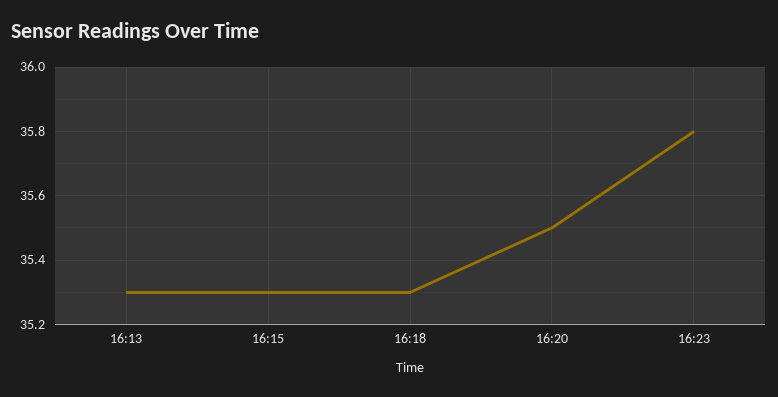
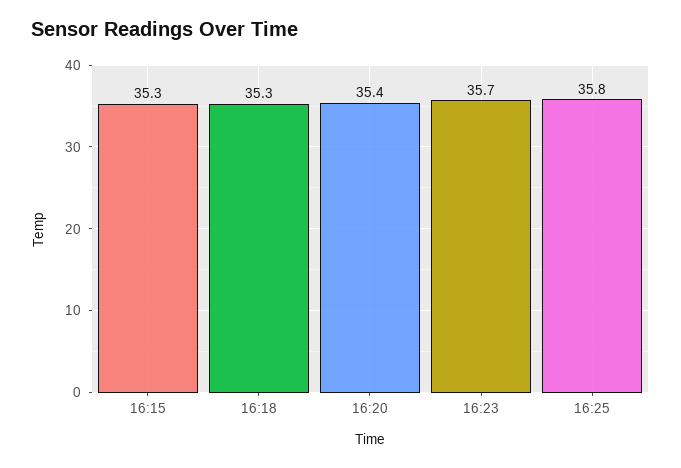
16:13: 35.3 -> none
16:20: 35.5 -> 35.4
16:23: 35.8 -> 35.7
16:25: none -> 35.8

